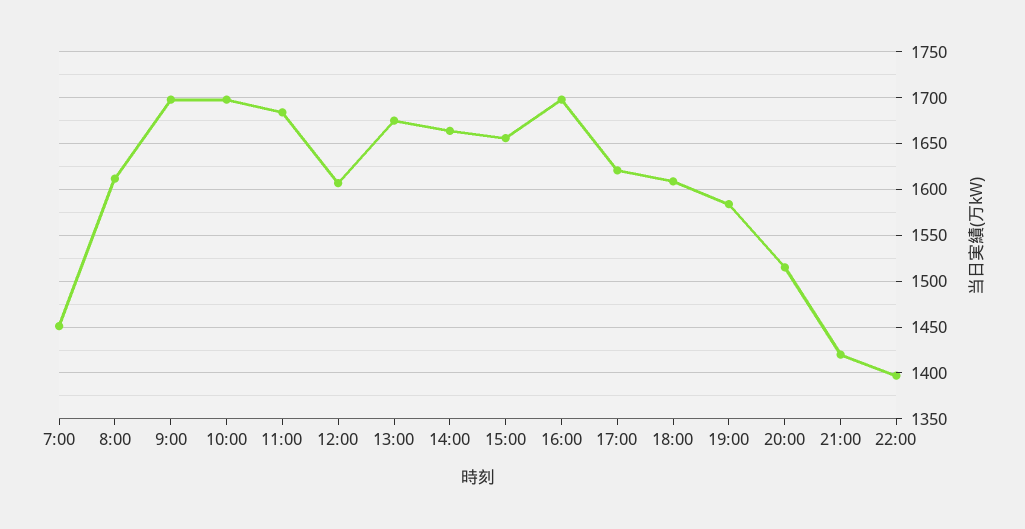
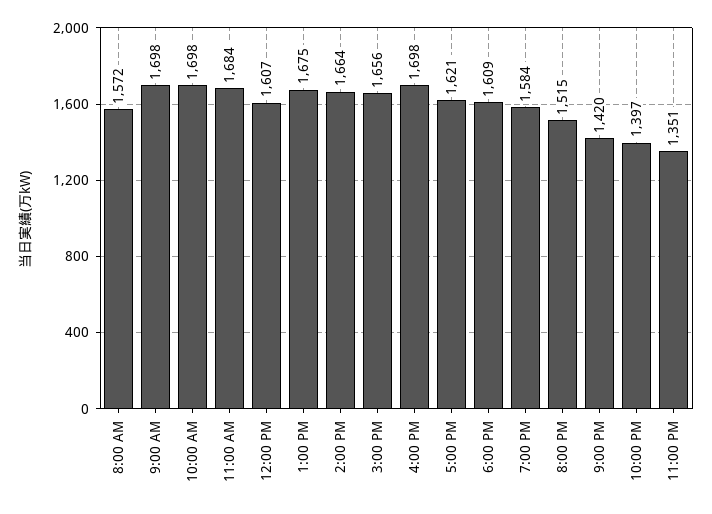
7:00: 1450 -> none
8:00: 1610 -> 1572
11:00 PM: none -> 1351

